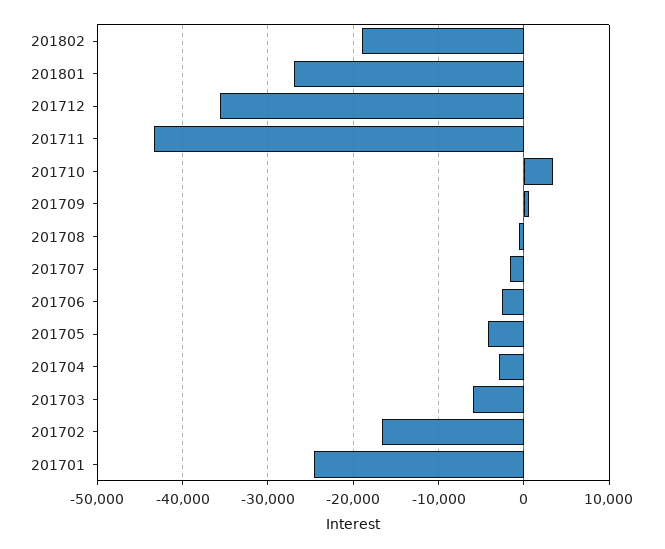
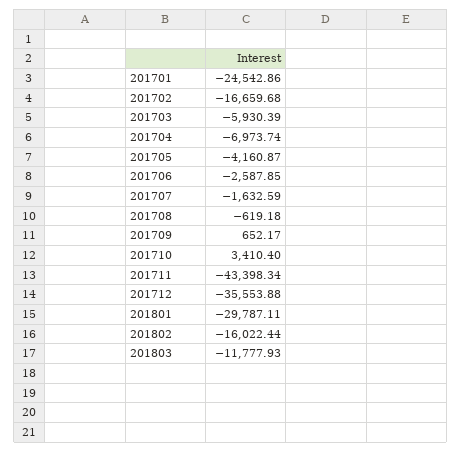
201802: -19000 -> -16022.44
201801: -27000 -> -29787.11
201704: -3000 -> -6973.74
201803: none -> -11777.93

